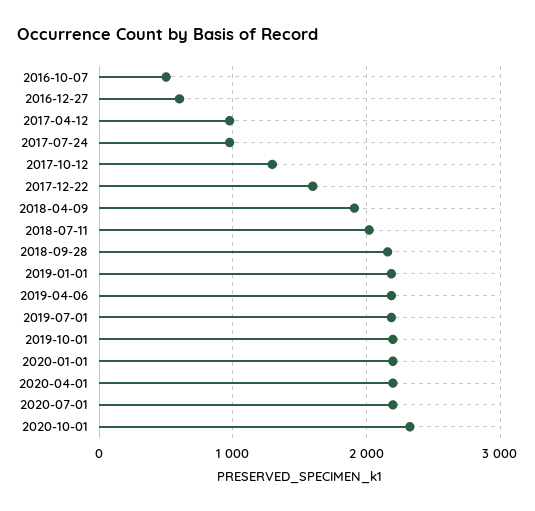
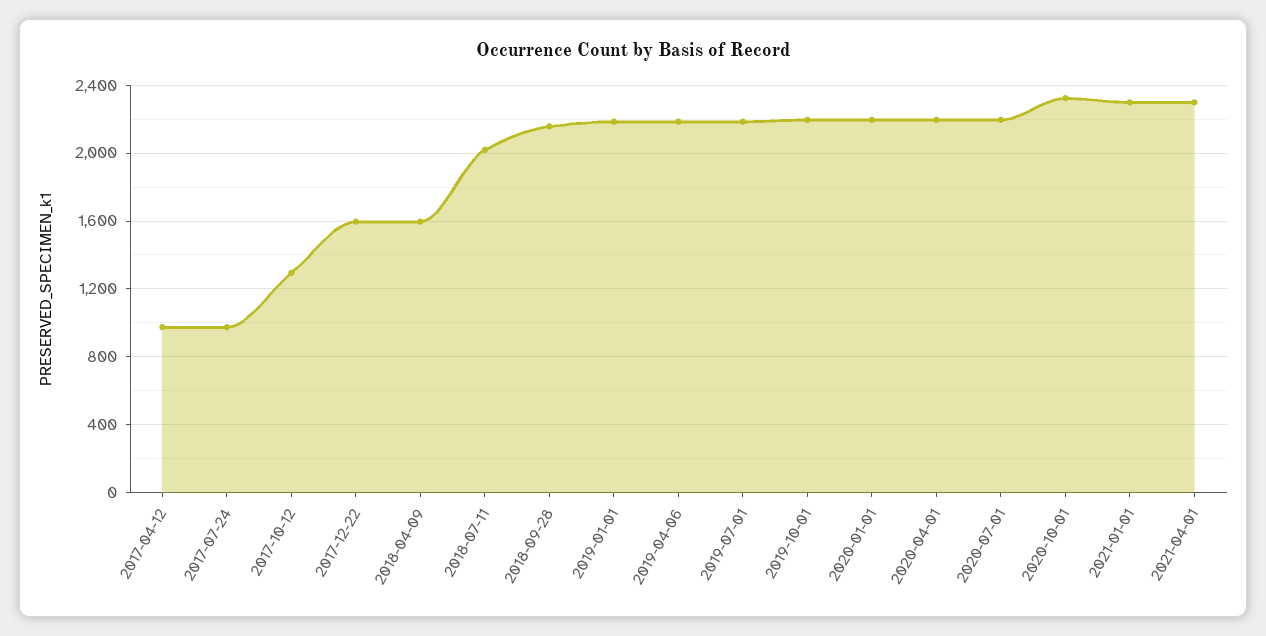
2016-10-07: 500 -> none
2016-12-27: 600 -> none
2018-04-09: 1900 -> 1600
2021-01-01: none -> 2300
2021-04-01: none -> 2300

